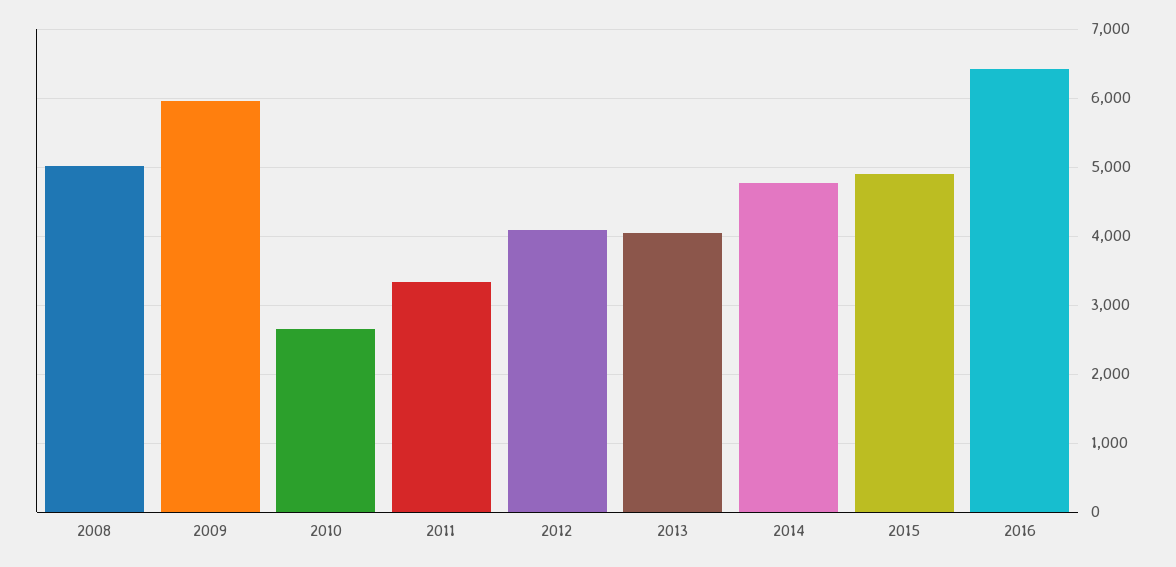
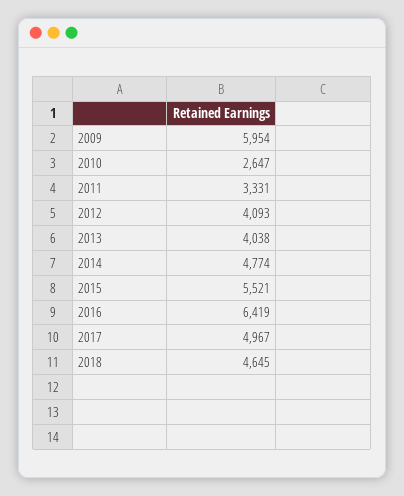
2008: 5000 -> none
2015: 4900 -> 5521
2017: none -> 4967
2018: none -> 4645

